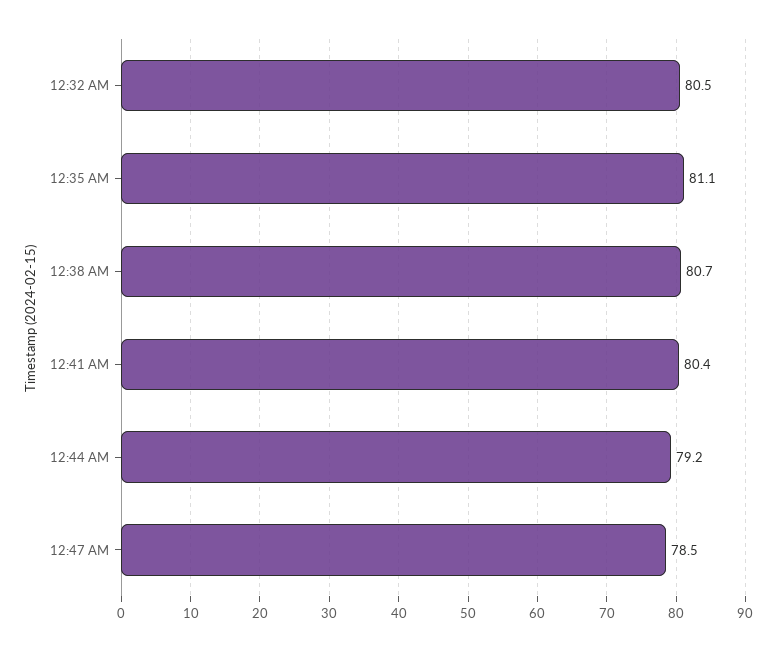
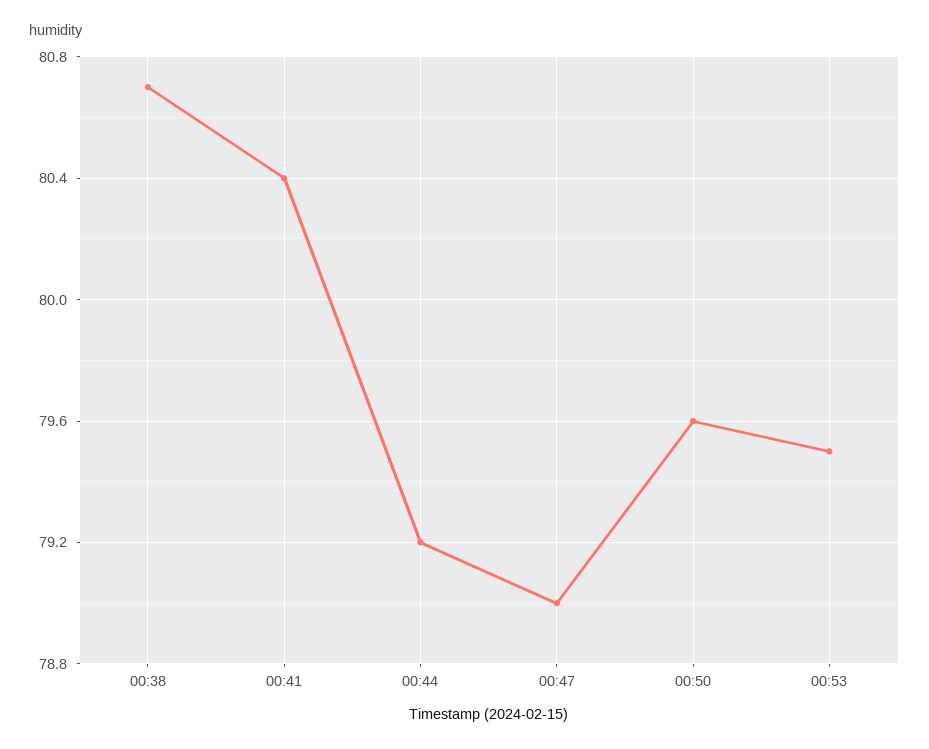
12:32 AM: 80.5 -> none
12:35 AM: 81.1 -> none
12:47 AM: 78.5 -> 79
00:50: none -> 79.6
00:53: none -> 79.5

